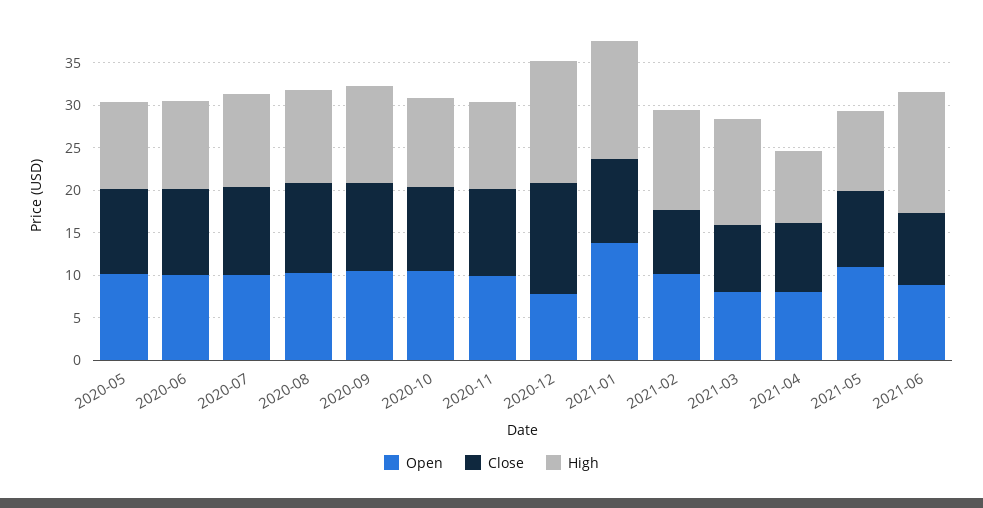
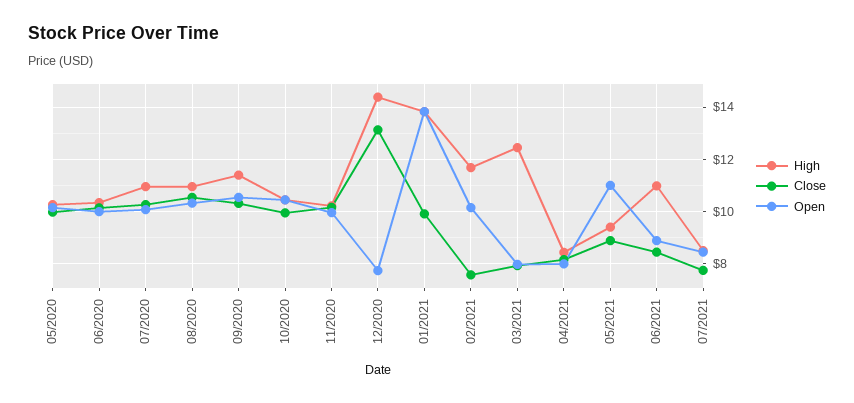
High, 2021-06: 14 -> 11
High, 07/2021: none -> 8.5
Close, 07/2021: none -> 7.75
Open, 07/2021: none -> 8.5

